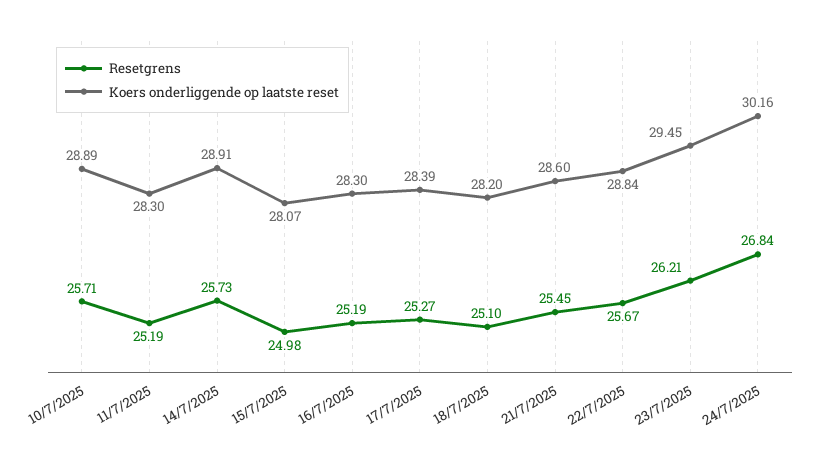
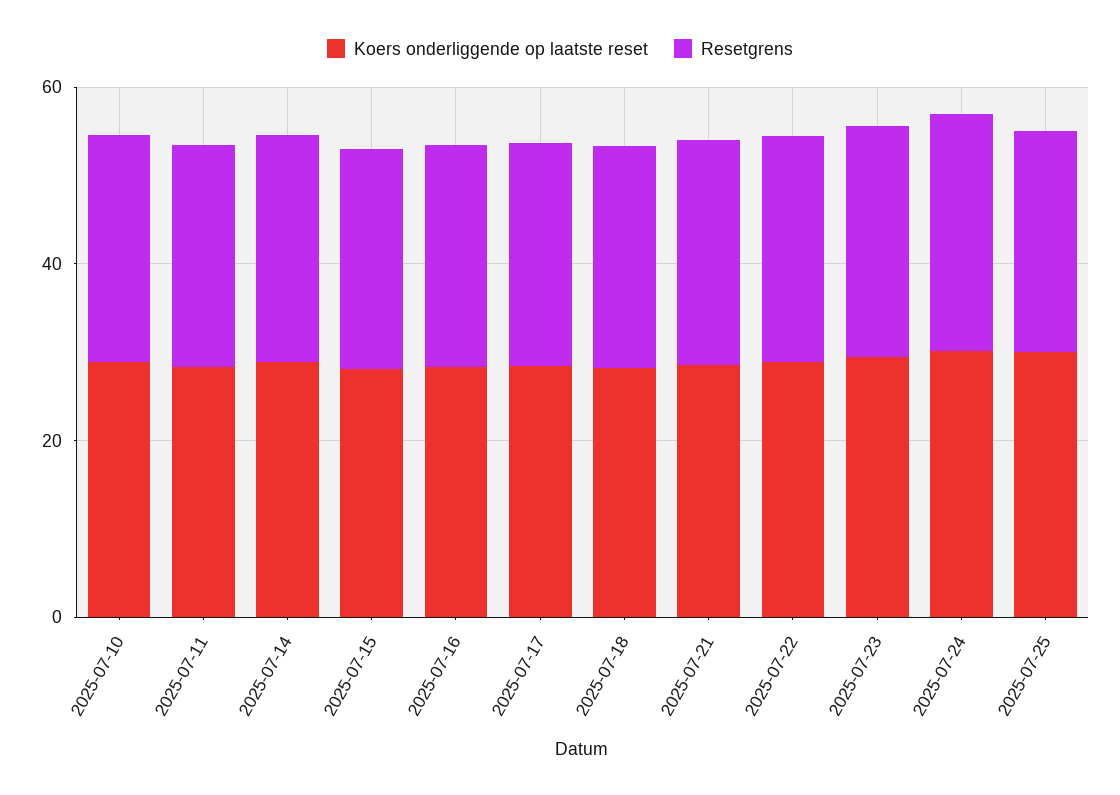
Koers onderliggende op laatste reset, 2025-07-25: none -> 30
Resetgrens, 2025-07-25: none -> 25

